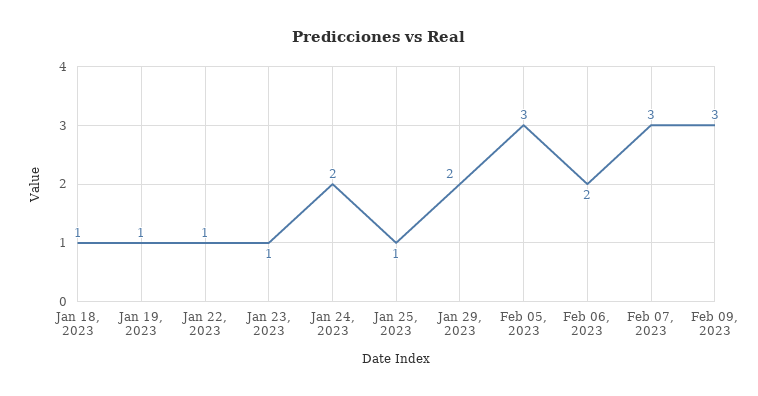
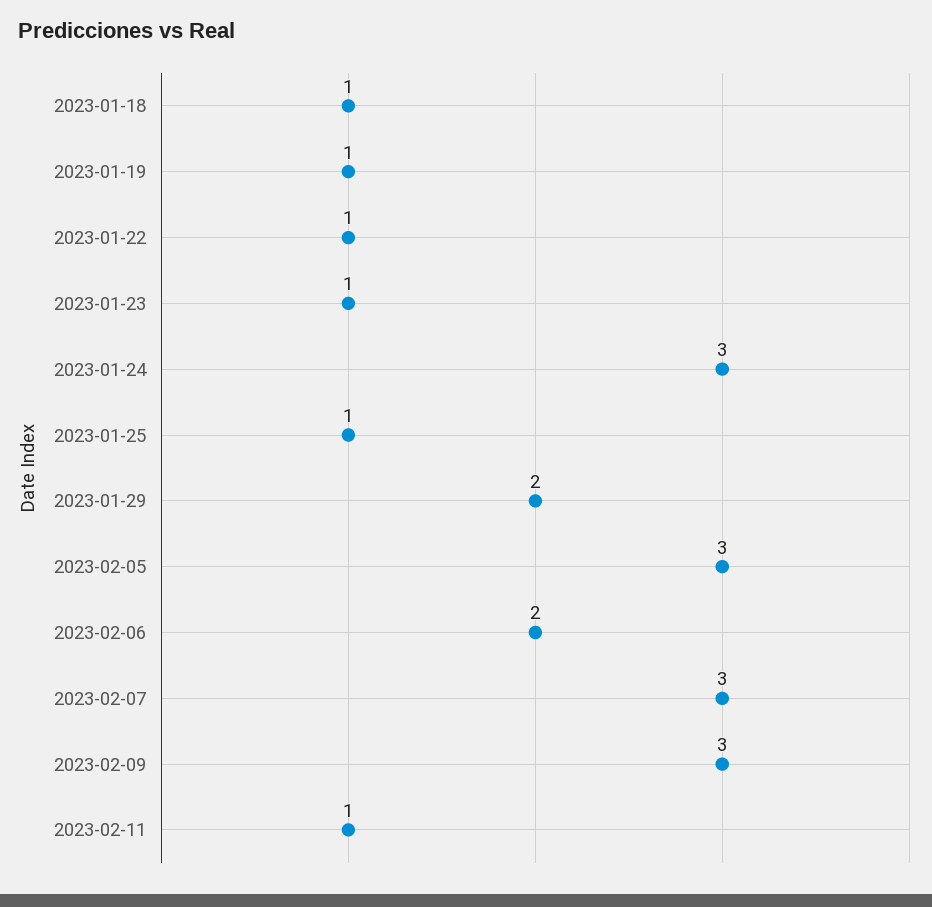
Jan 24, 2023: 2 -> 3
2023-02-11: none -> 1

